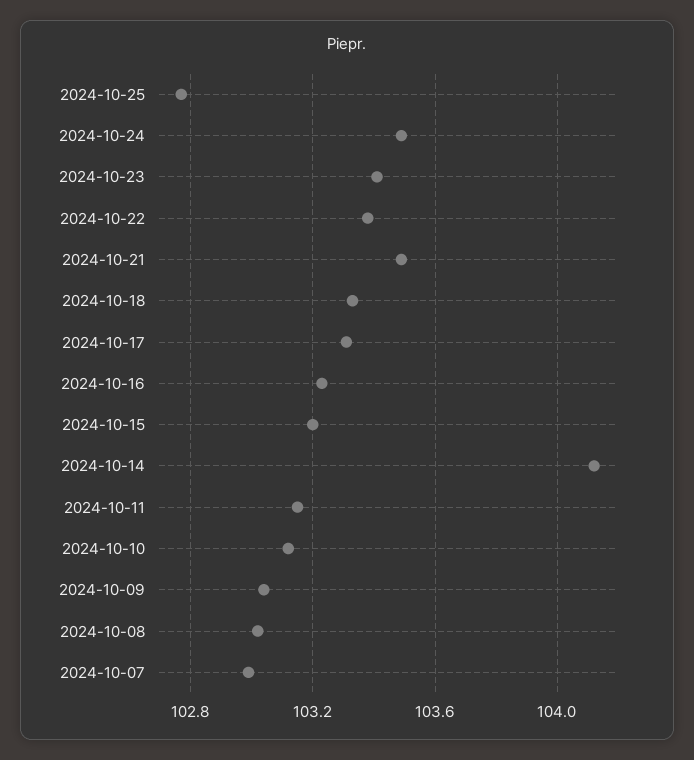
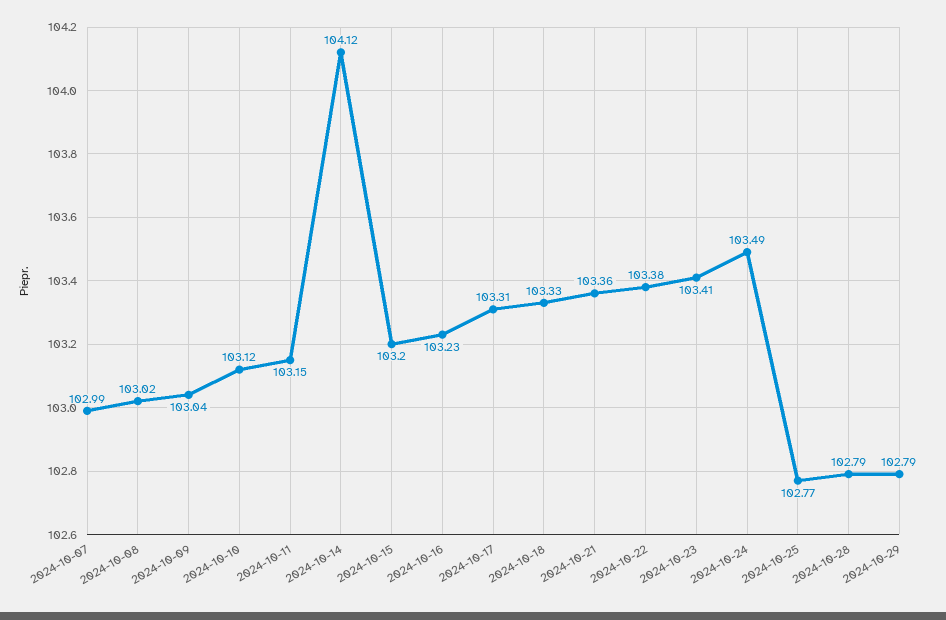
2024-10-21: 103.5 -> 103.36
2024-10-28: none -> 102.79
2024-10-29: none -> 102.79

